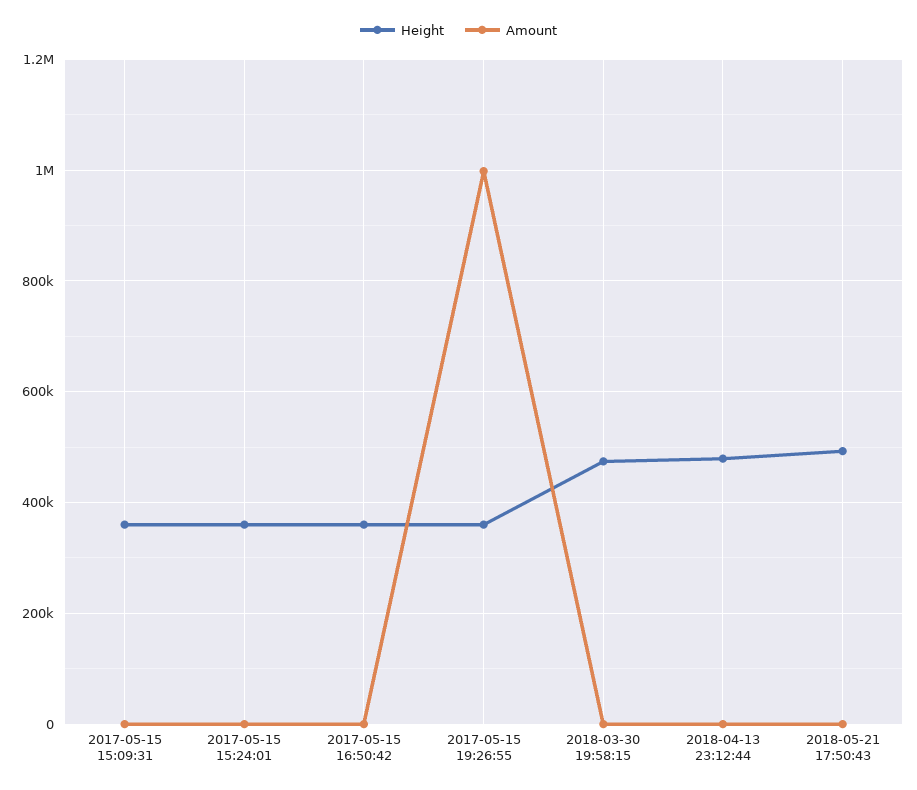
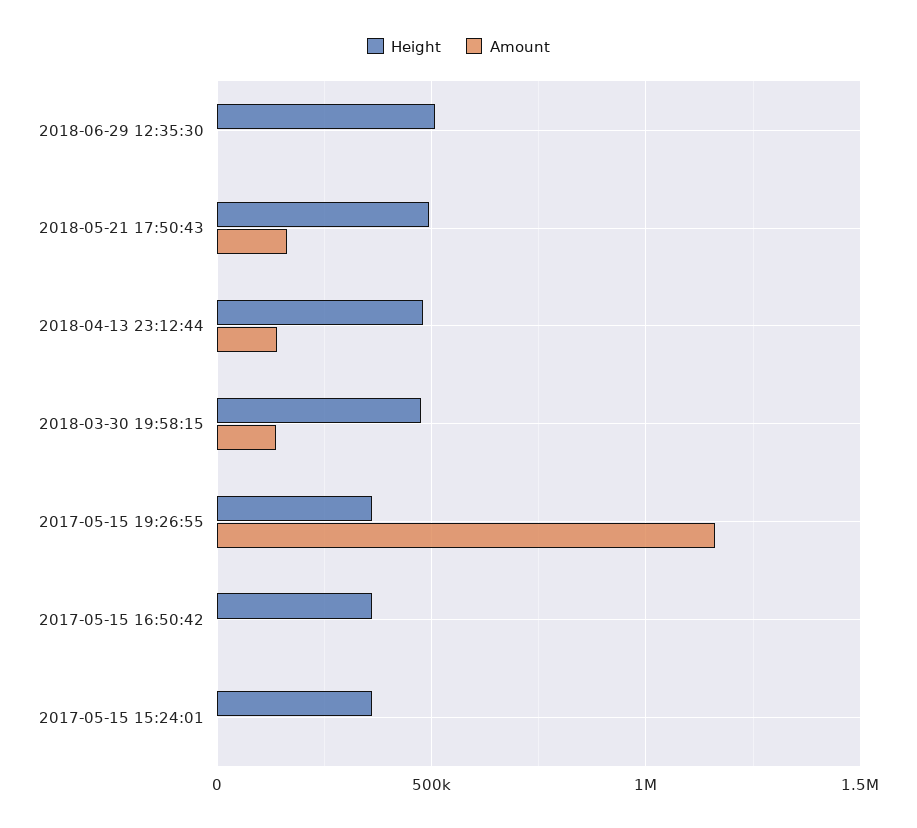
Height, 2017-05-15 15:09:31: 360000 -> none
Amount, 2017-05-15 15:09:31: 0 -> none
Amount, 2017-05-15 19:26:55: 1000000 -> 1150000
Amount, 2018-03-30 19:58:15: 0 -> 150000
Amount, 2018-04-13 23:12:44: 0 -> 150000
Amount, 2018-05-21 17:50:43: 0 -> 150000
Height, 2018-06-29 12:35:30: none -> 500000
Amount, 2018-06-29 12:35:30: none -> 0

